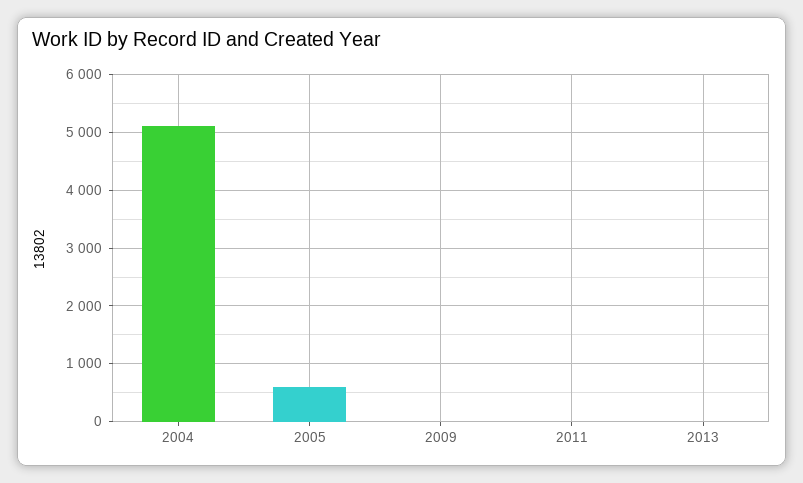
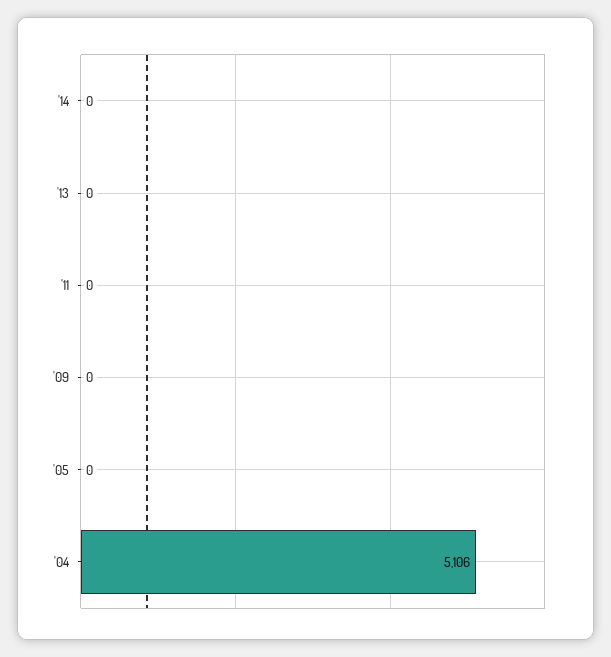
2005: 600 -> 0
'14: none -> 0

